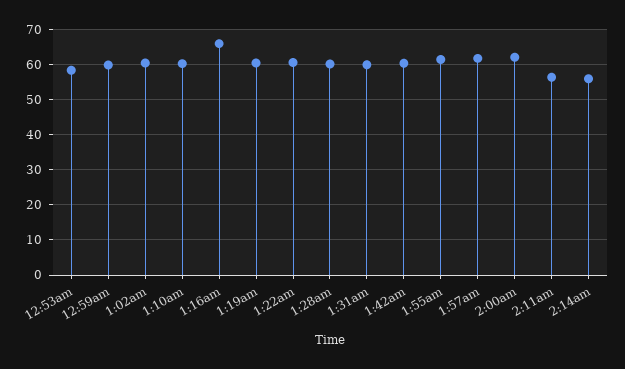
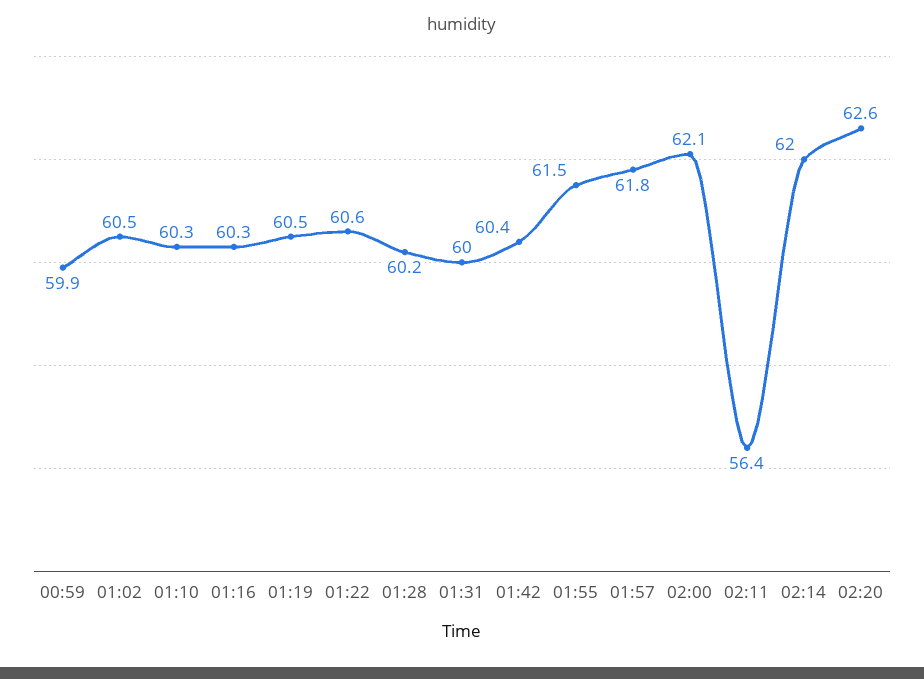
12:53am: 58 -> none
1:16am: 66 -> 60.3
2:14am: 56 -> 62
02:20: none -> 62.6

